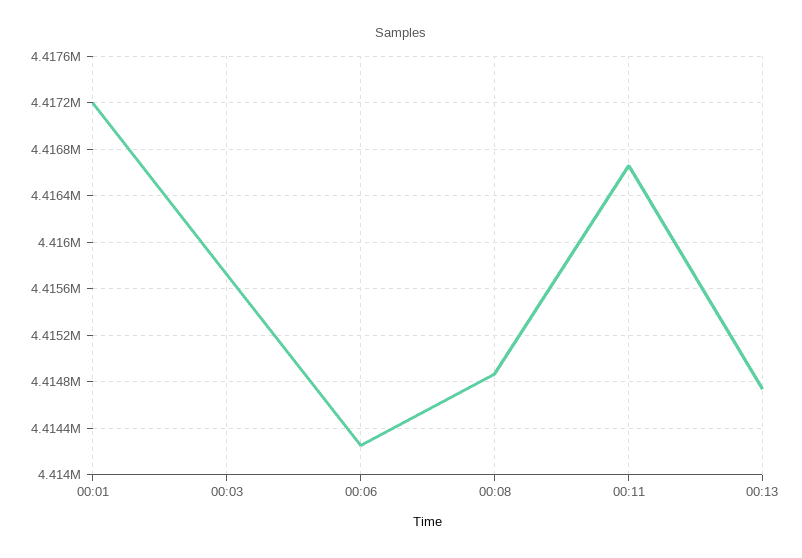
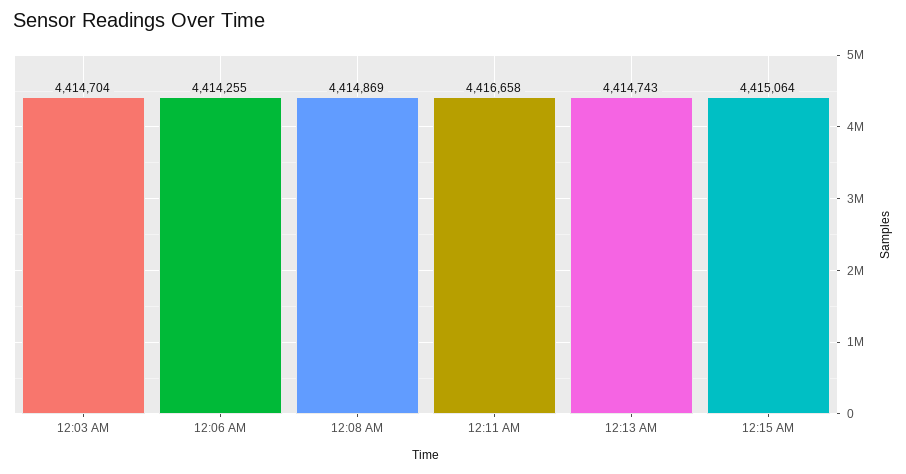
00:01: 4417200 -> none
00:03: 4415700 -> 4414704
12:15 AM: none -> 4415064

